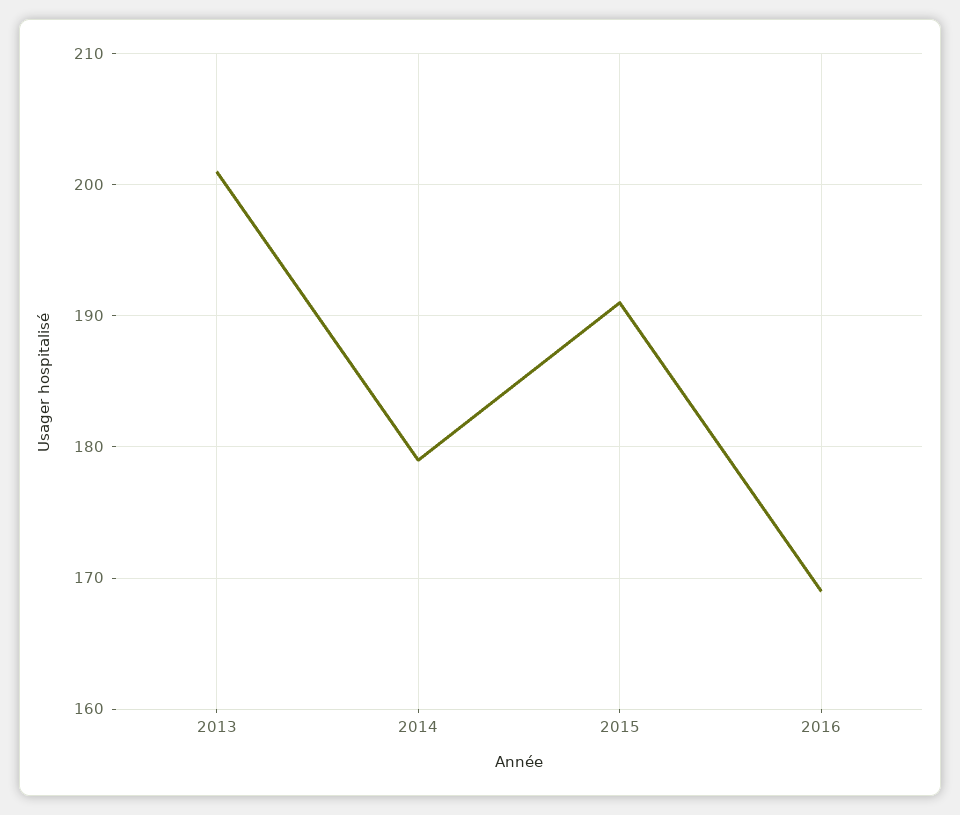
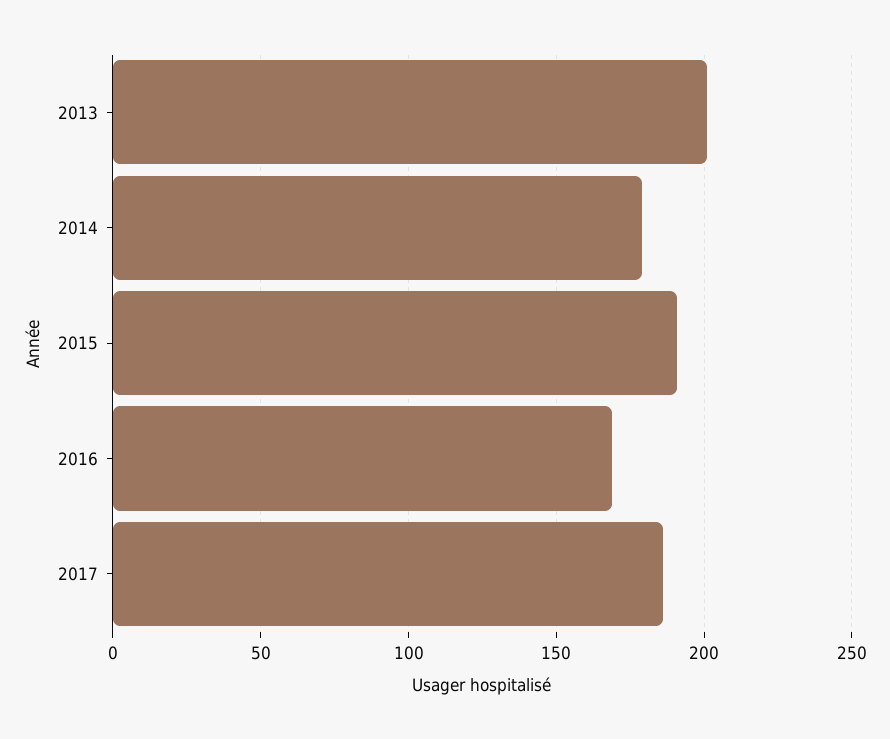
2017: none -> 185

